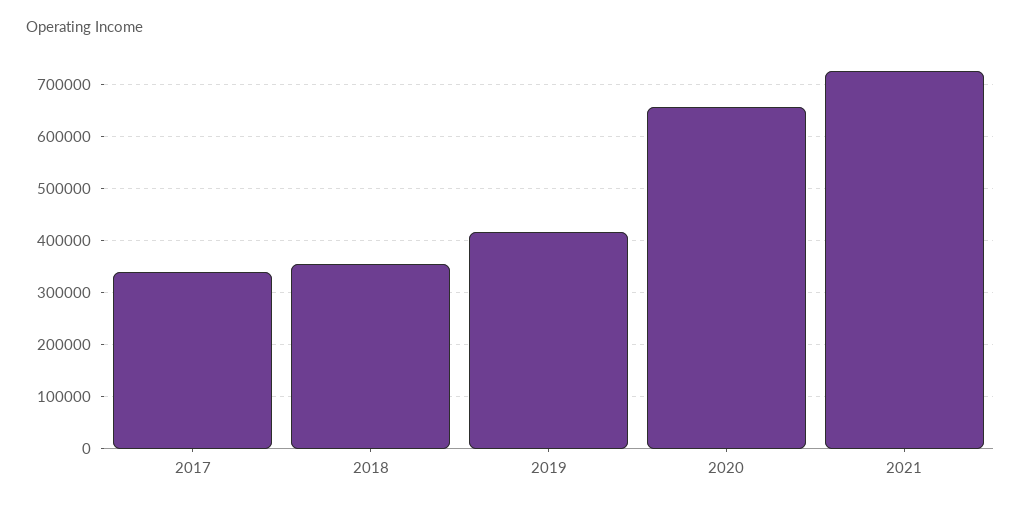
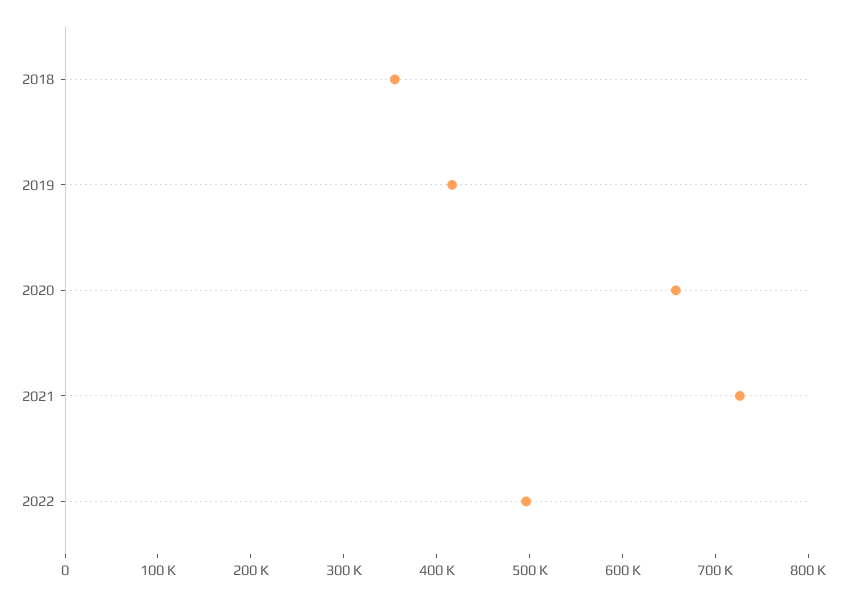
2017: 340000 -> none
2022: none -> 500000

